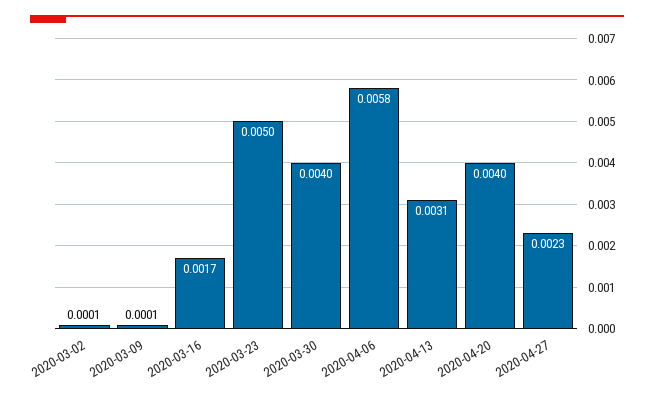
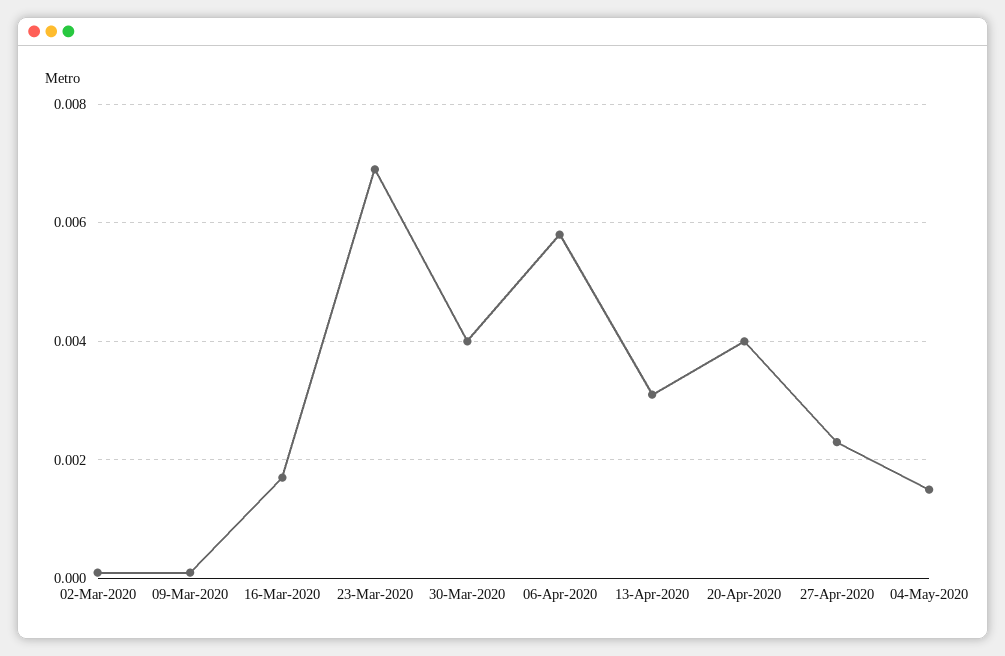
2020-03-23: 0.005 -> 0.007
04-May-2020: none -> 0.0015

